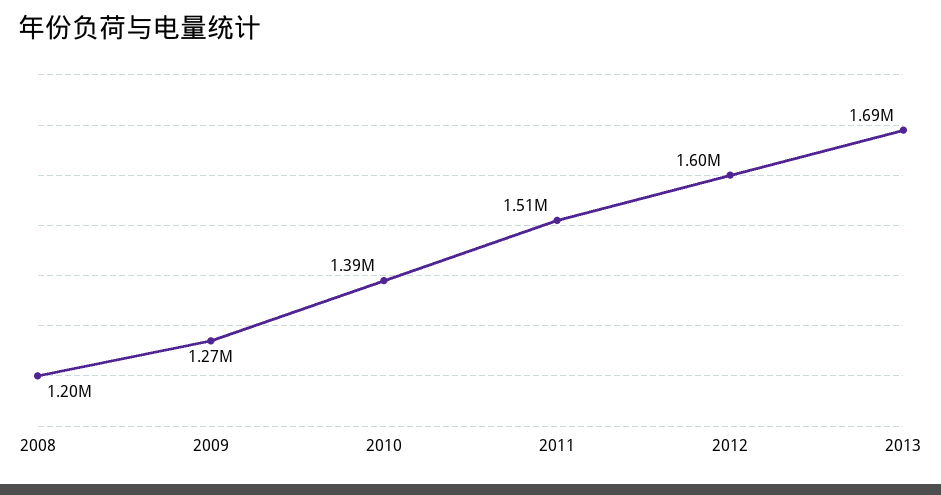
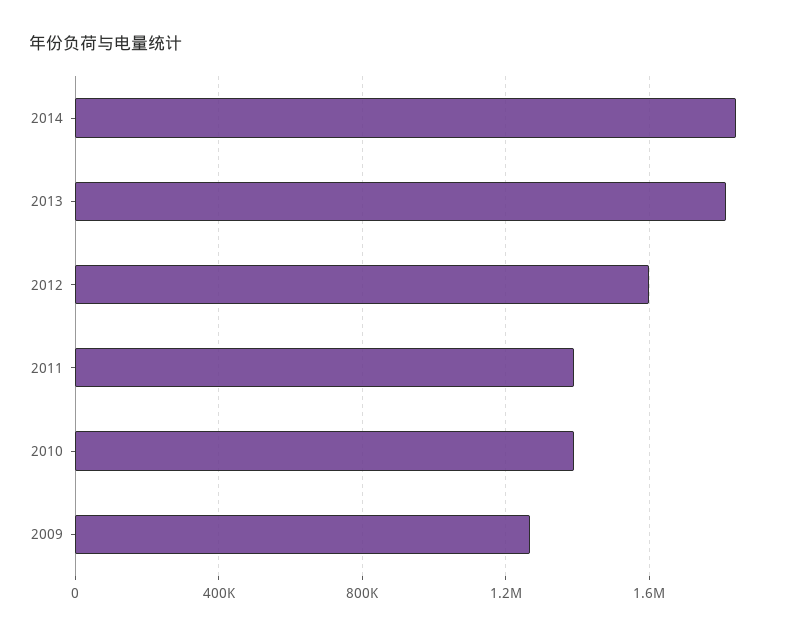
2008: 1200000 -> none
2011: 1510000 -> 1400000
2013: 1690000 -> 1800000
2014: none -> 1850000

